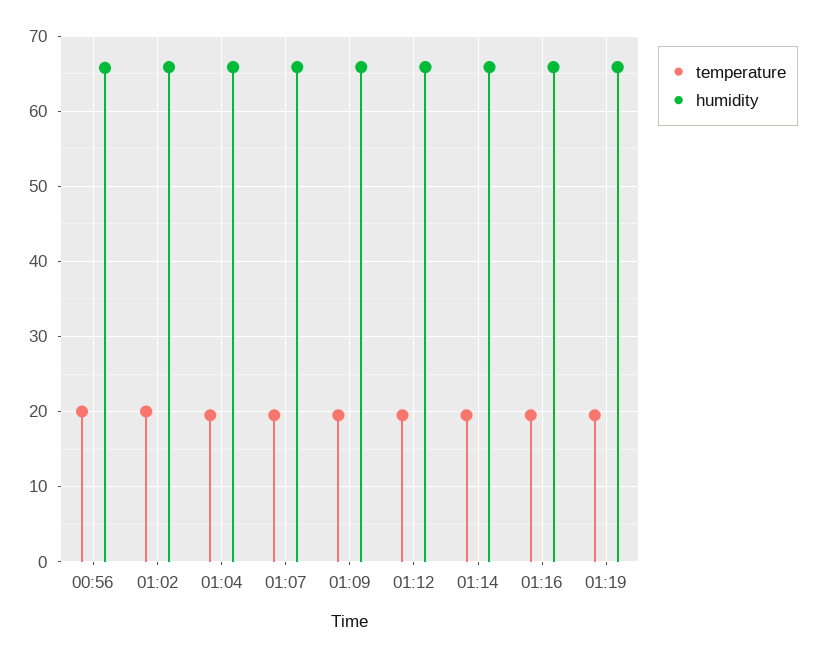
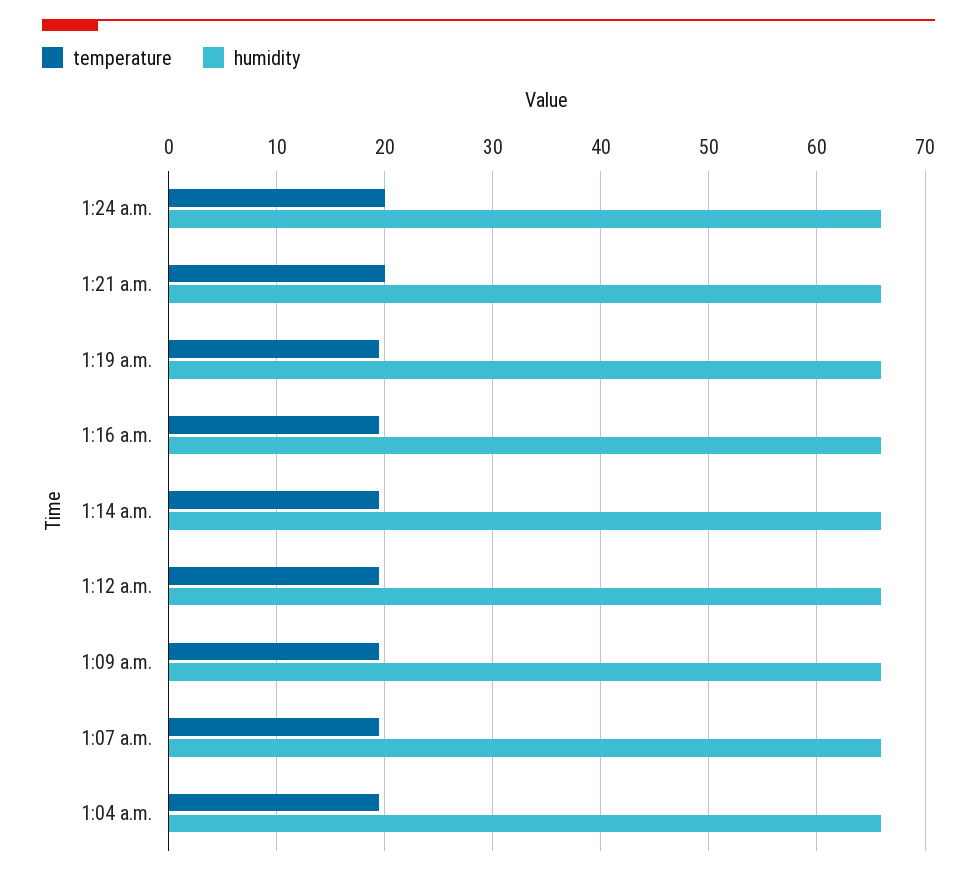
temperature, 00:56: 20 -> none
humidity, 00:56: 66 -> none
temperature, 01:02: 20 -> none
humidity, 01:02: 66 -> none
temperature, 1:24 a.m.: none -> 20
humidity, 1:24 a.m.: none -> 66
temperature, 1:21 a.m.: none -> 20
humidity, 1:21 a.m.: none -> 66

